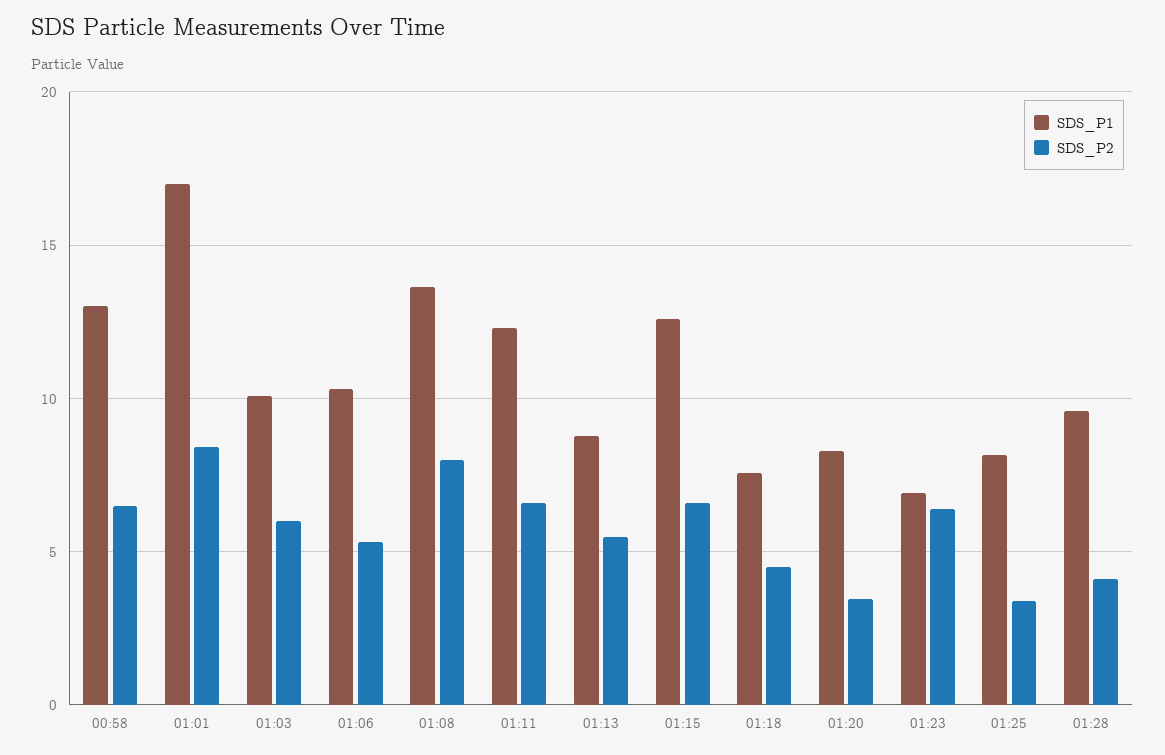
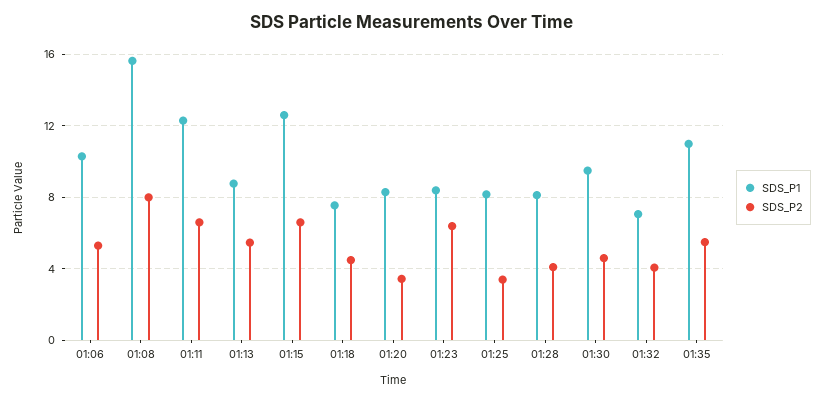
SDS_P1, 00:58: 13 -> none
SDS_P2, 00:58: 6.5 -> none
SDS_P1, 01:01: 17 -> none
SDS_P2, 01:01: 8.5 -> none
SDS_P1, 01:03: 10 -> none
SDS_P2, 01:03: 6 -> none
SDS_P1, 01:08: 13.5 -> 15.5
SDS_P1, 01:23: 7 -> 8.5
SDS_P1, 01:28: 9.5 -> 8
SDS_P1, 01:30: none -> 9.5
SDS_P2, 01:30: none -> 4.5
SDS_P1, 01:32: none -> 7
SDS_P2, 01:32: none -> 4
SDS_P1, 01:35: none -> 11
SDS_P2, 01:35: none -> 5.5

